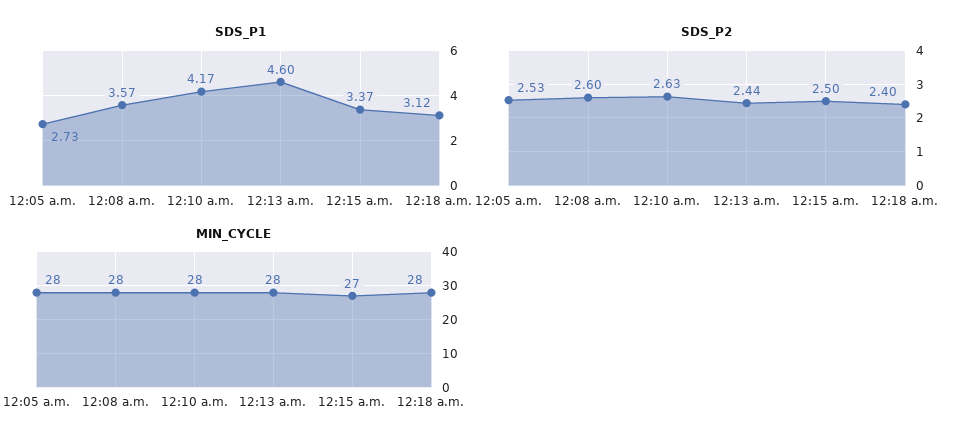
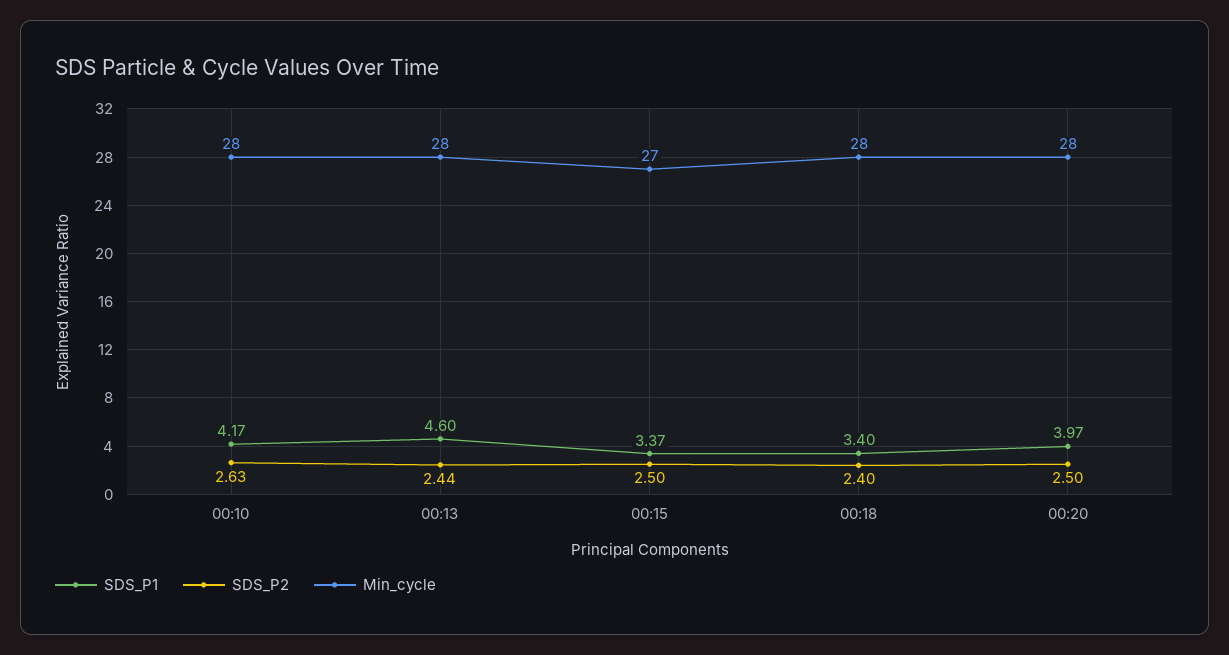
SDS_P1, 12:05 a.m.: 2.73 -> none
SDS_P1, 12:08 a.m.: 3.57 -> none
SDS_P1, 12:18 a.m.: 3.12 -> 3.4
SDS_P2, 12:05 a.m.: 2.53 -> none
SDS_P2, 12:08 a.m.: 2.6 -> none
MIN_CYCLE, 12:05 a.m.: 28 -> none
MIN_CYCLE, 12:08 a.m.: 28 -> none
SDS_P1, 00:20: none -> 3.97
SDS_P2, 00:20: none -> 2.5
MIN_CYCLE, 00:20: none -> 28

